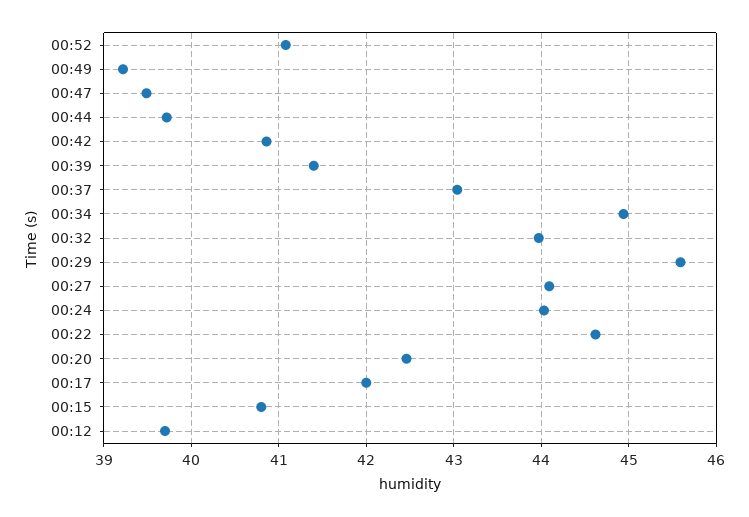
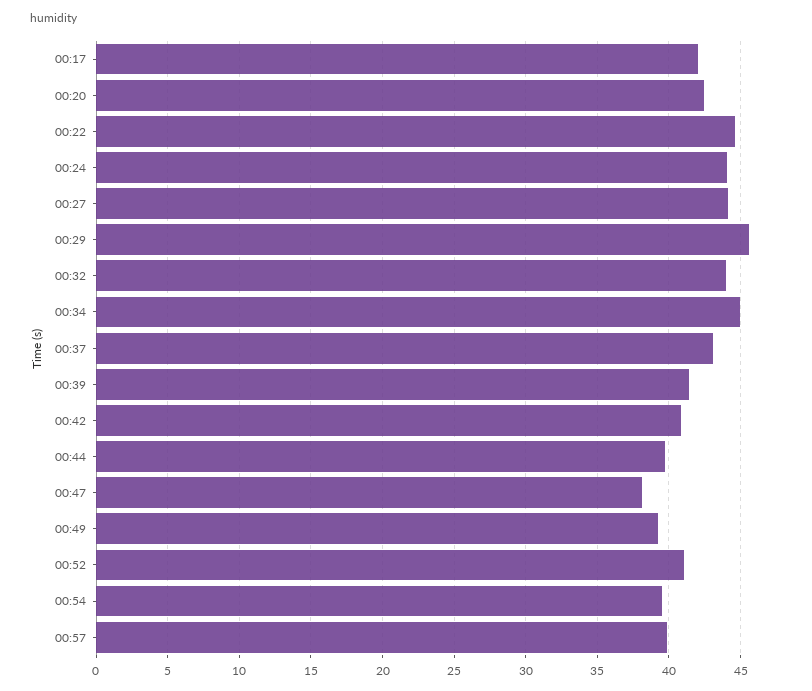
00:47: 39.5 -> 38
00:15: 40.8 -> none
00:12: 39.7 -> none
00:54: none -> 39.5
00:57: none -> 40

